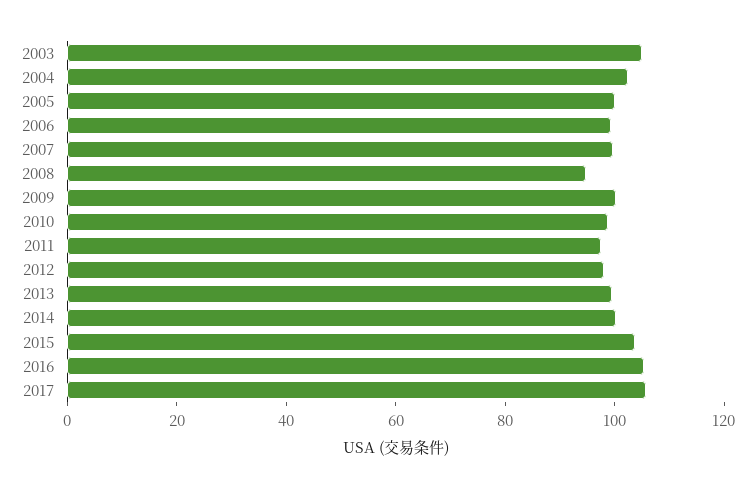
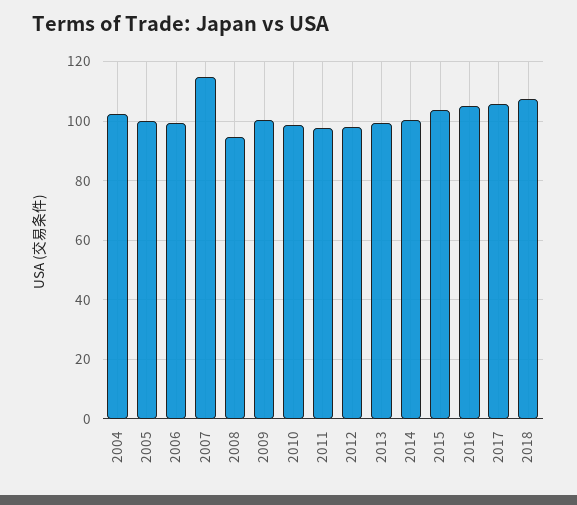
2003: 105 -> none
2007: 100 -> 115
2018: none -> 107.5

